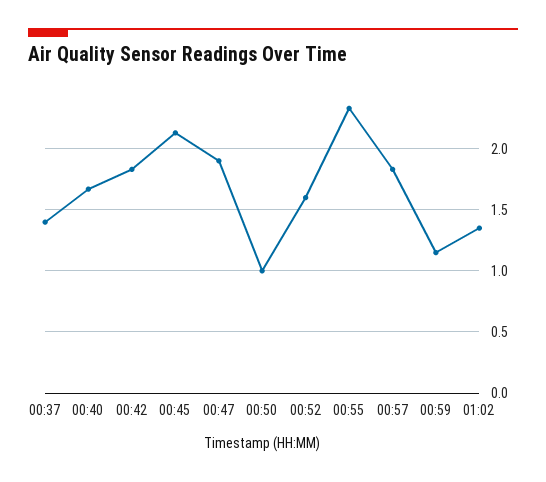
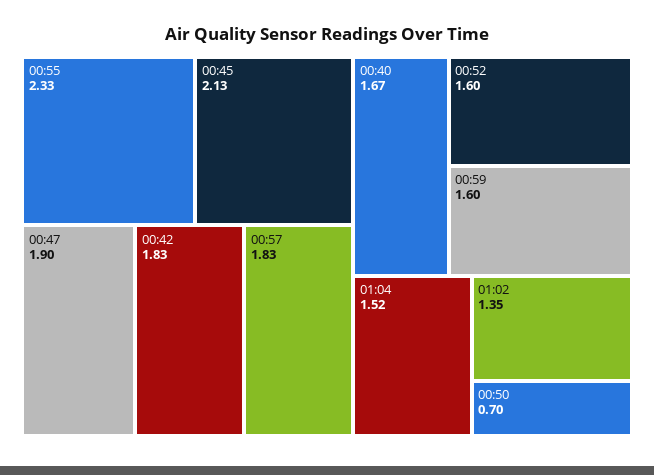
00:37: 1.4 -> none
00:50: 1 -> 0.7
00:59: 1.15 -> 1.6
01:04: none -> 1.52

